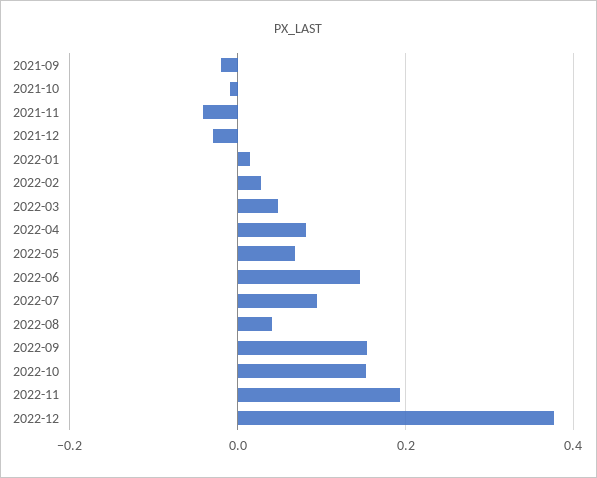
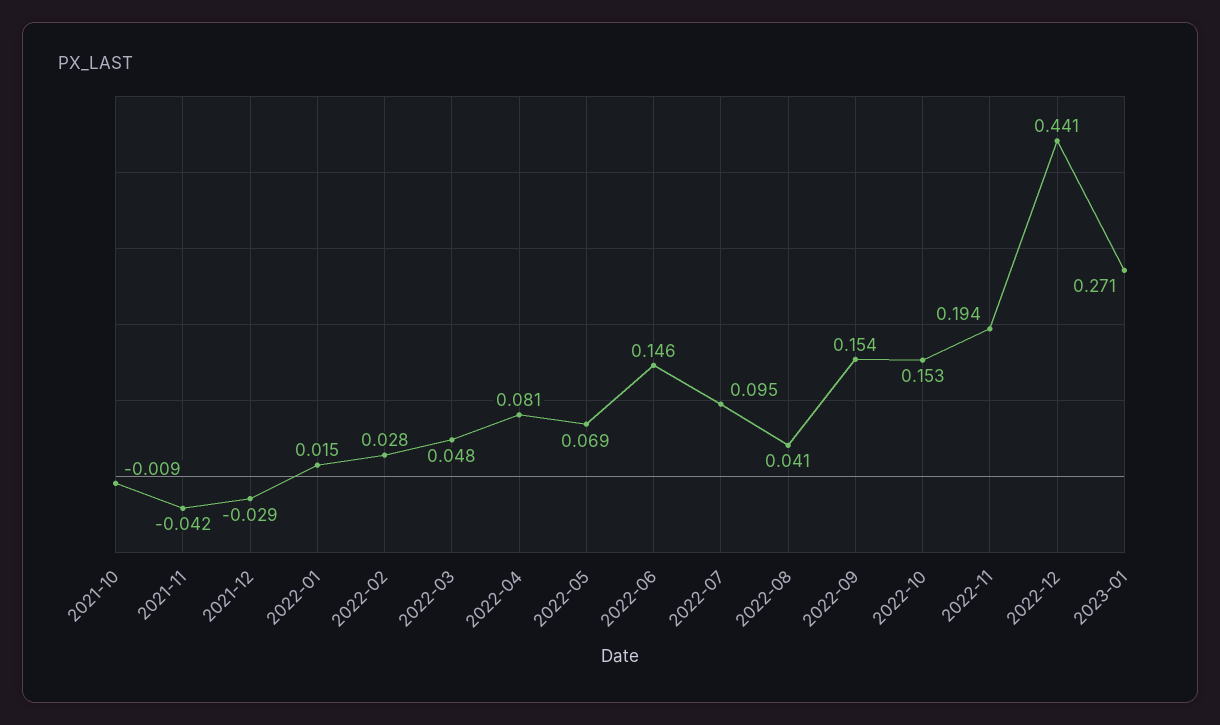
2021-09: -0.02 -> none
2022-12: 0.38 -> 0.441
2023-01: none -> 0.271

